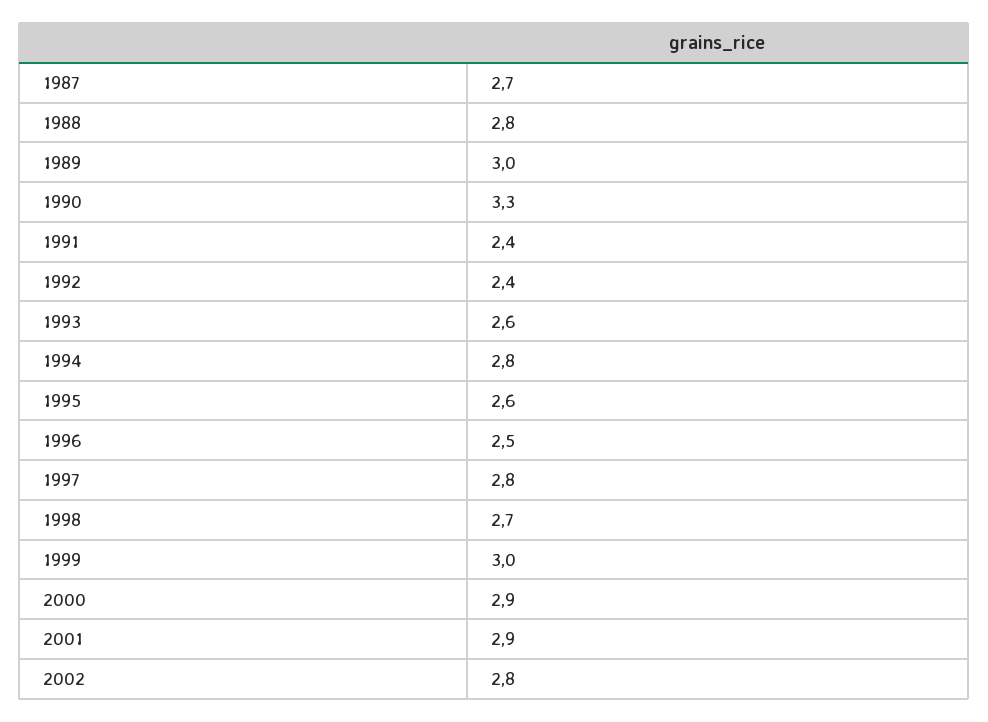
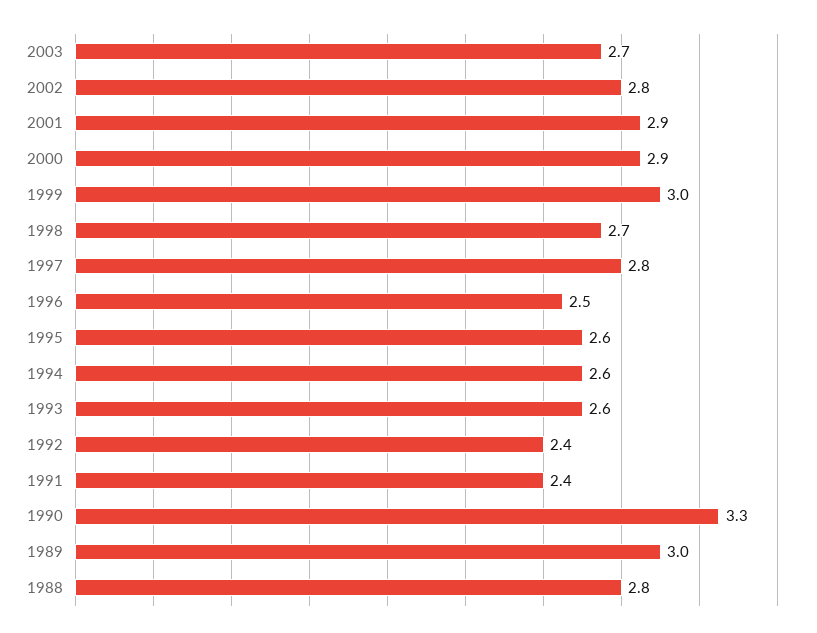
1987: 2.7 -> none
1994: 2.8 -> 2.6
2003: none -> 2.7

